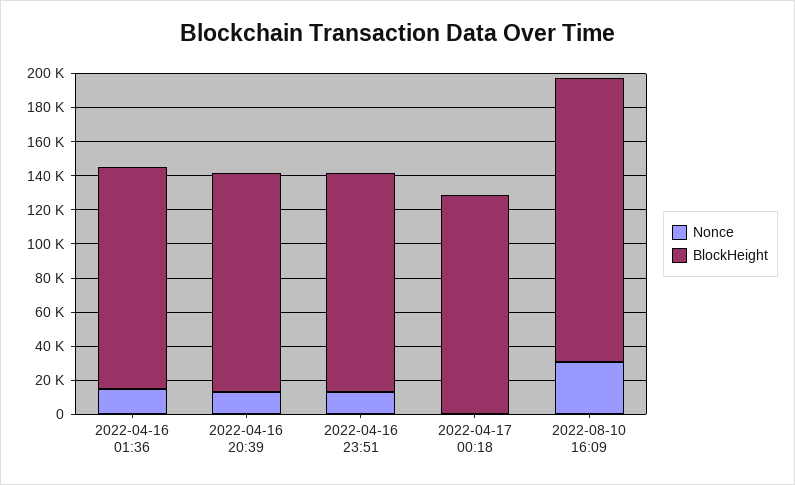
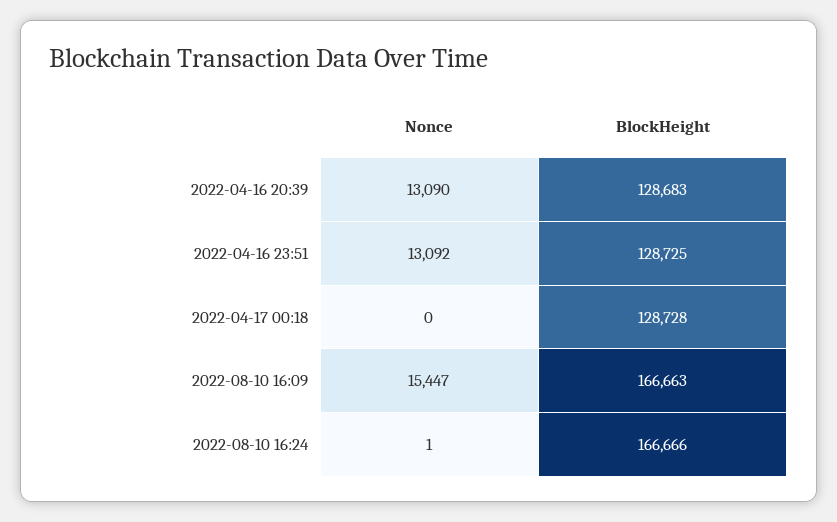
Nonce, 2022-04-16 01:36: 15000 -> none
BlockHeight, 2022-04-16 01:36: 130000 -> none
Nonce, 2022-08-10 16:09: 30000 -> 15447
Nonce, 2022-08-10 16:24: none -> 1
BlockHeight, 2022-08-10 16:24: none -> 166666

